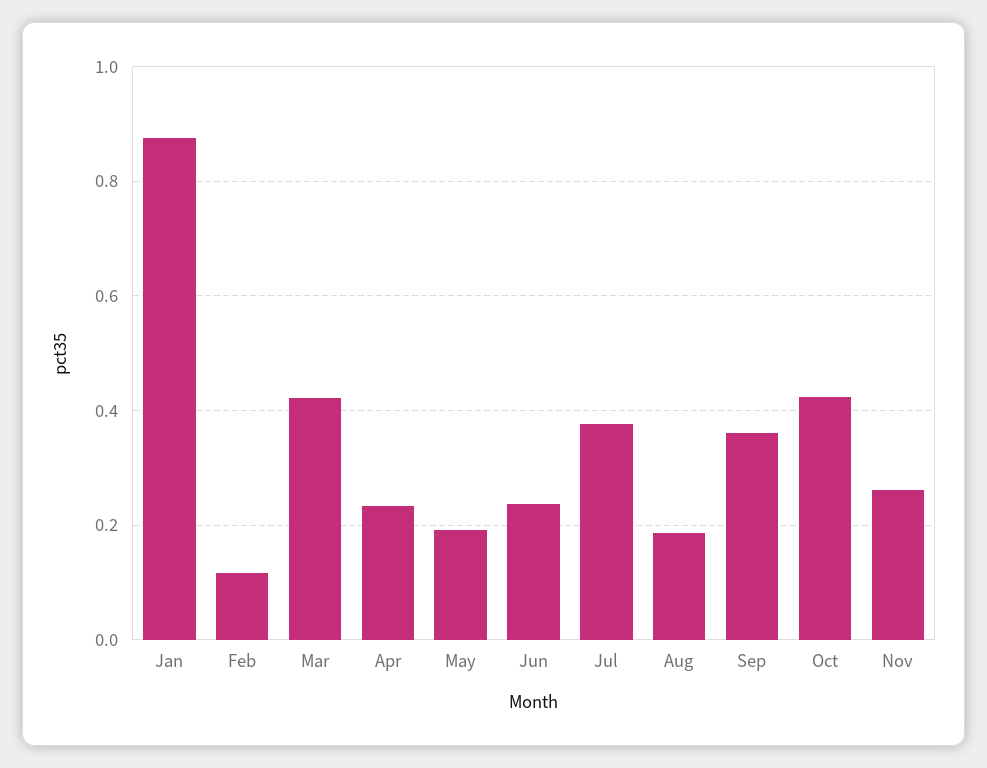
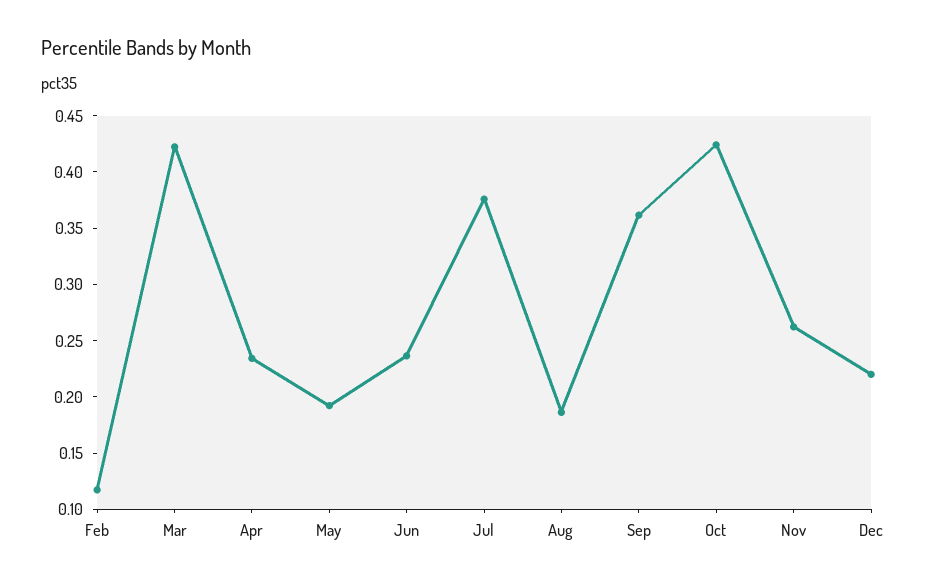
Jan: 0.88 -> none
Dec: none -> 0.22

